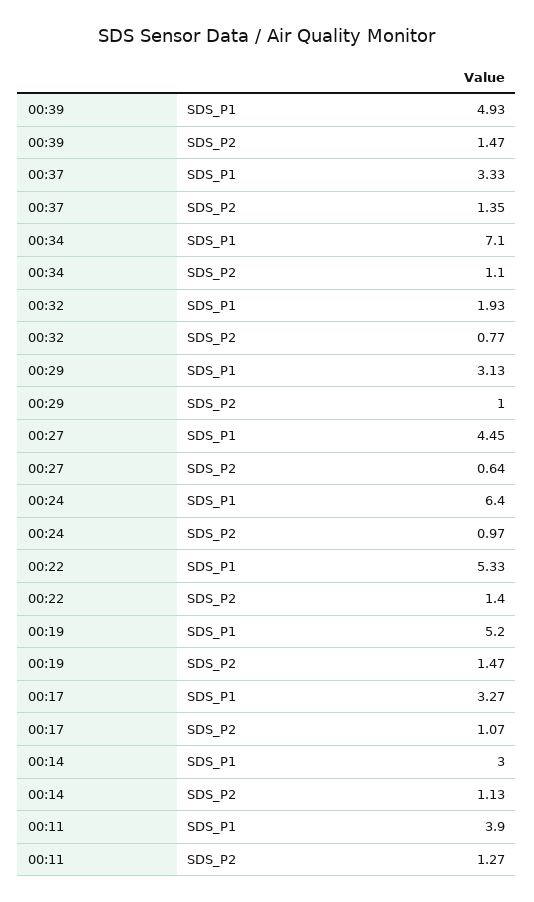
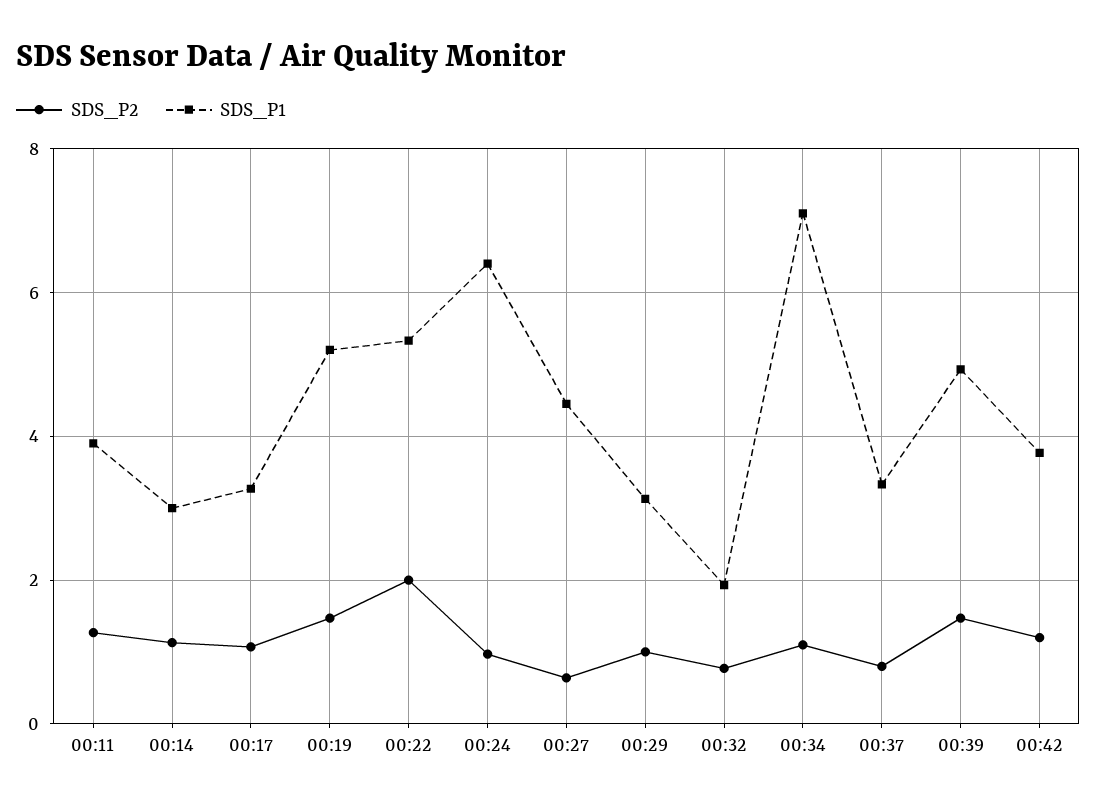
SDS_P2, 00:37: 1.35 -> 0.8
SDS_P2, 00:22: 1.4 -> 2
SDS_P2, 00:42: none -> 1.2
SDS_P1, 00:42: none -> 3.8

